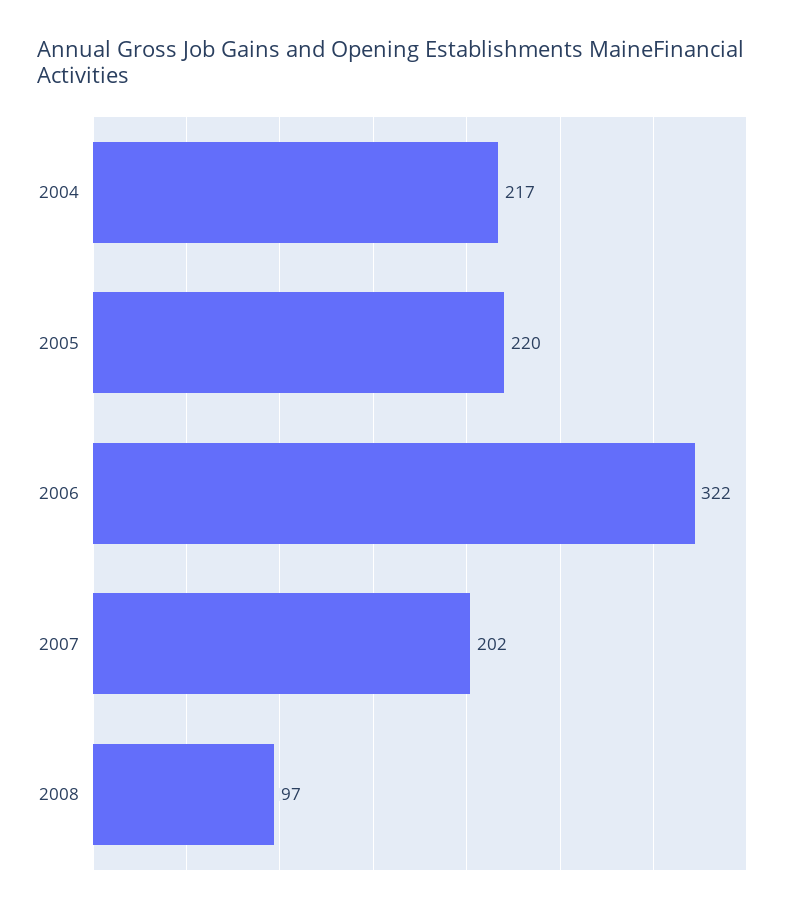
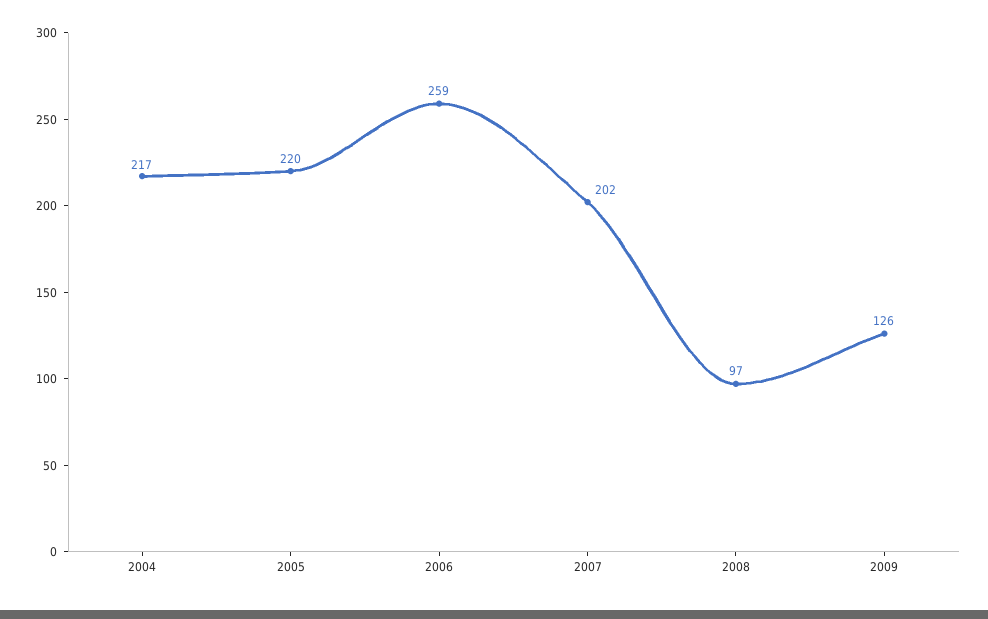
2006: 322 -> 259
2009: none -> 126

